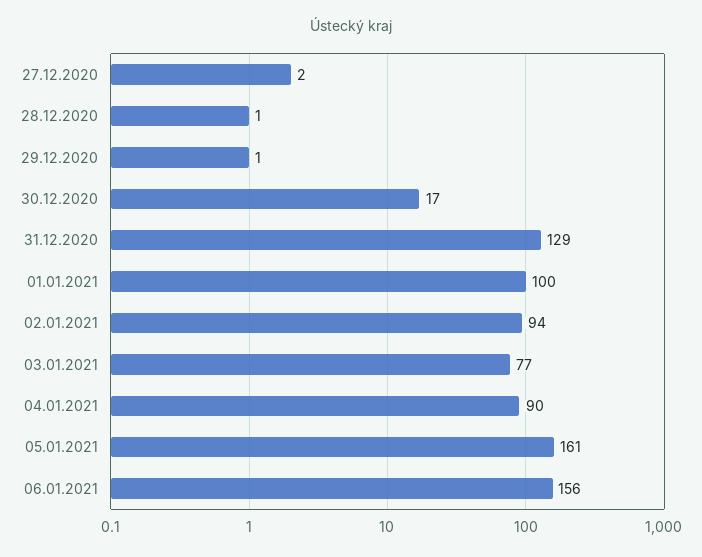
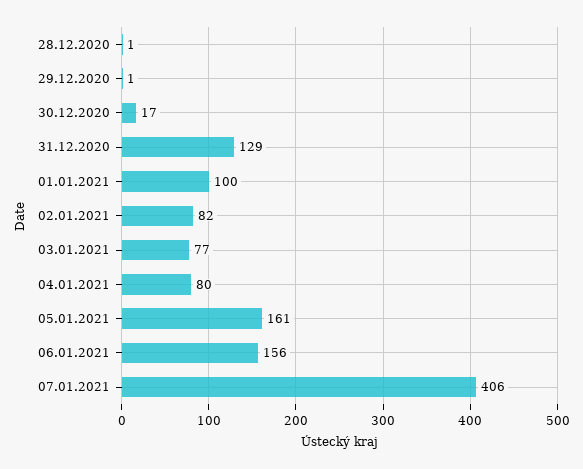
27.12.2020: 2 -> none
02.01.2021: 94 -> 82
04.01.2021: 90 -> 80
07.01.2021: none -> 406

